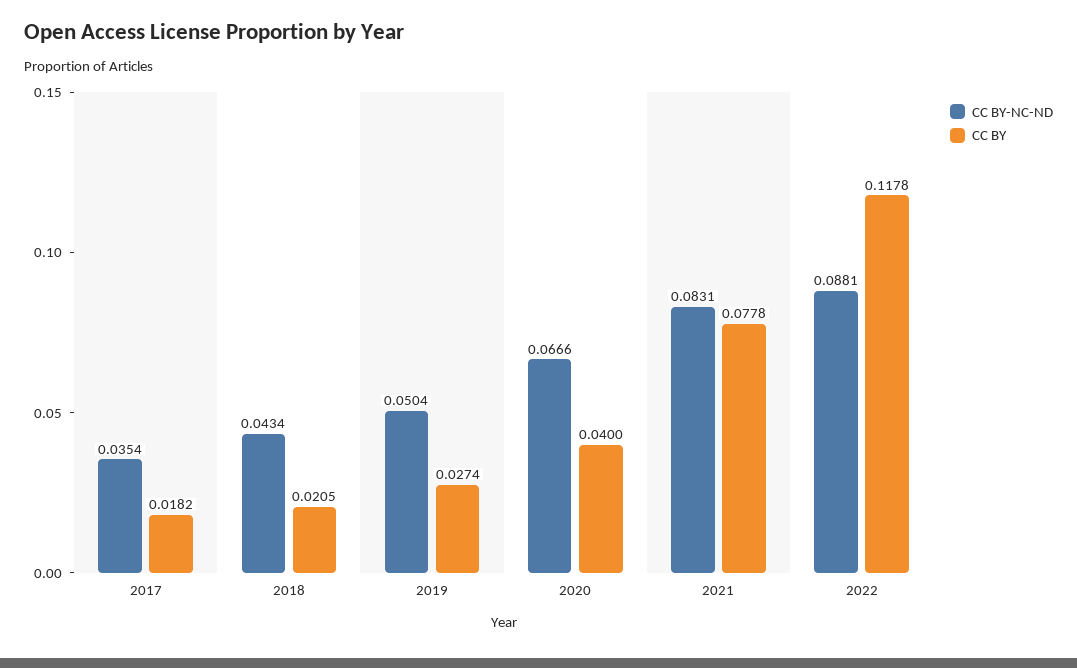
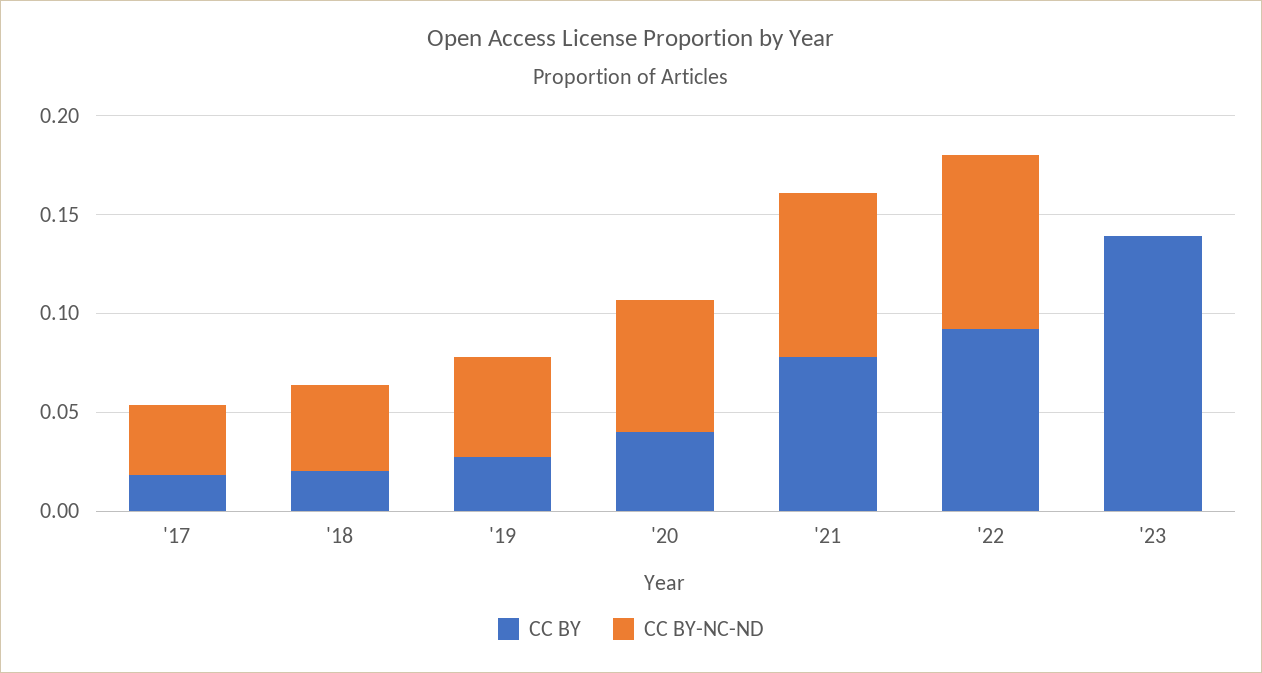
CC BY, 2022: 0.1178 -> 0.09
CC BY, '23: none -> 0.14
CC BY-NC-ND, '23: none -> 0

